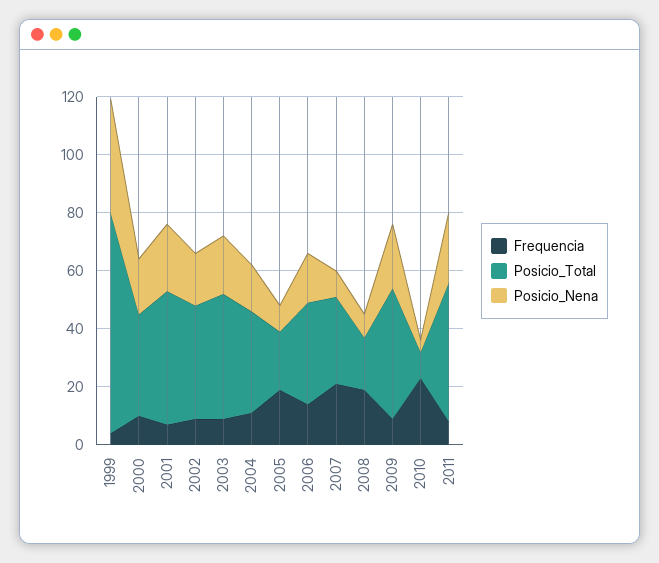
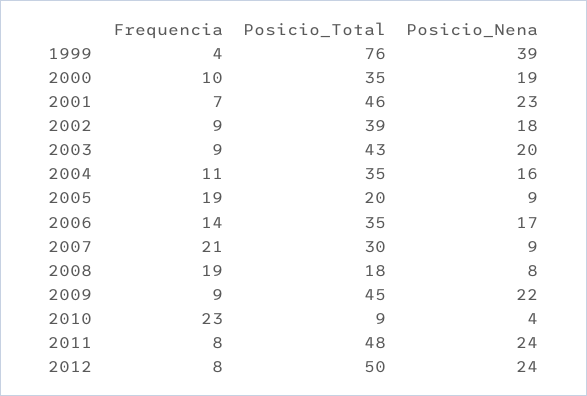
Frequencia, 2012: none -> 8
Posicio_Total, 2012: none -> 50
Posicio_Nena, 2012: none -> 24

